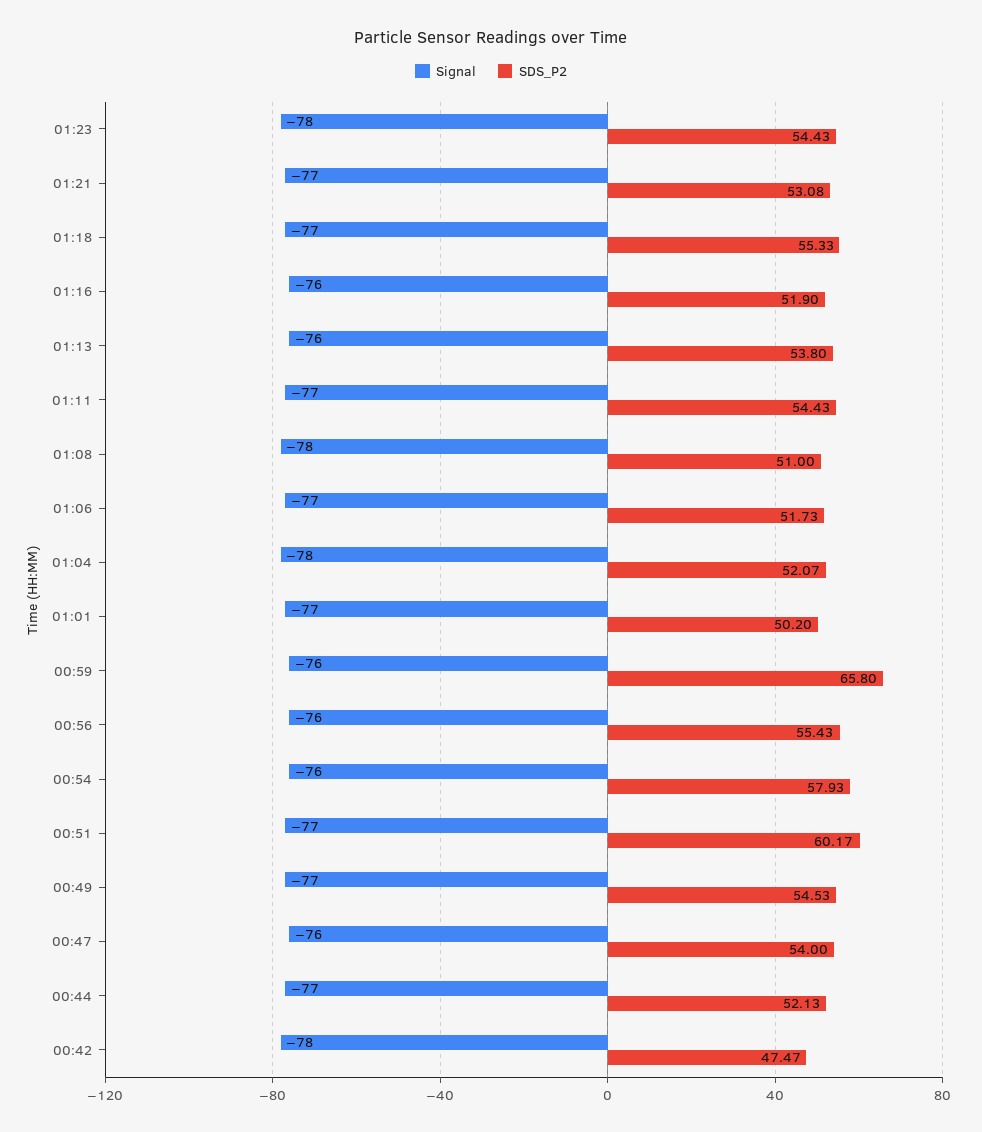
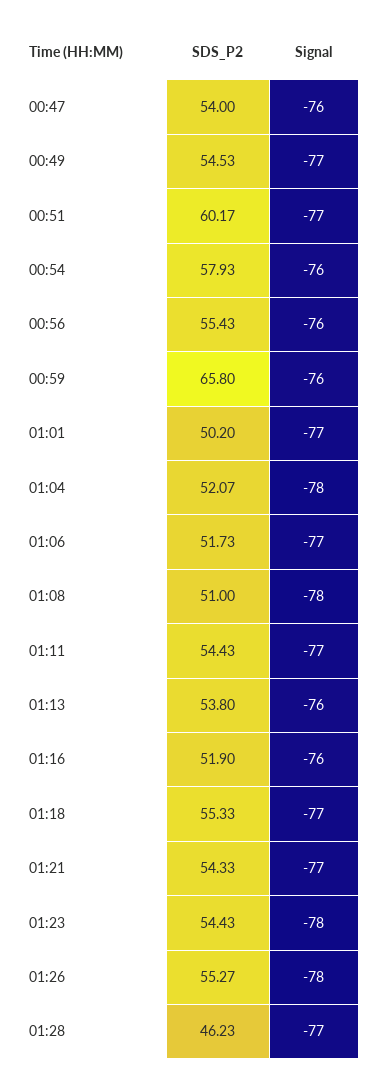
SDS_P2, 01:21: 53.08 -> 54.33
Signal, 00:44: -77 -> none
SDS_P2, 00:44: 52.13 -> none
Signal, 00:42: -78 -> none
SDS_P2, 00:42: 47.47 -> none
SDS_P2, 01:26: none -> 55.27
Signal, 01:26: none -> -78
SDS_P2, 01:28: none -> 46.23
Signal, 01:28: none -> -77

